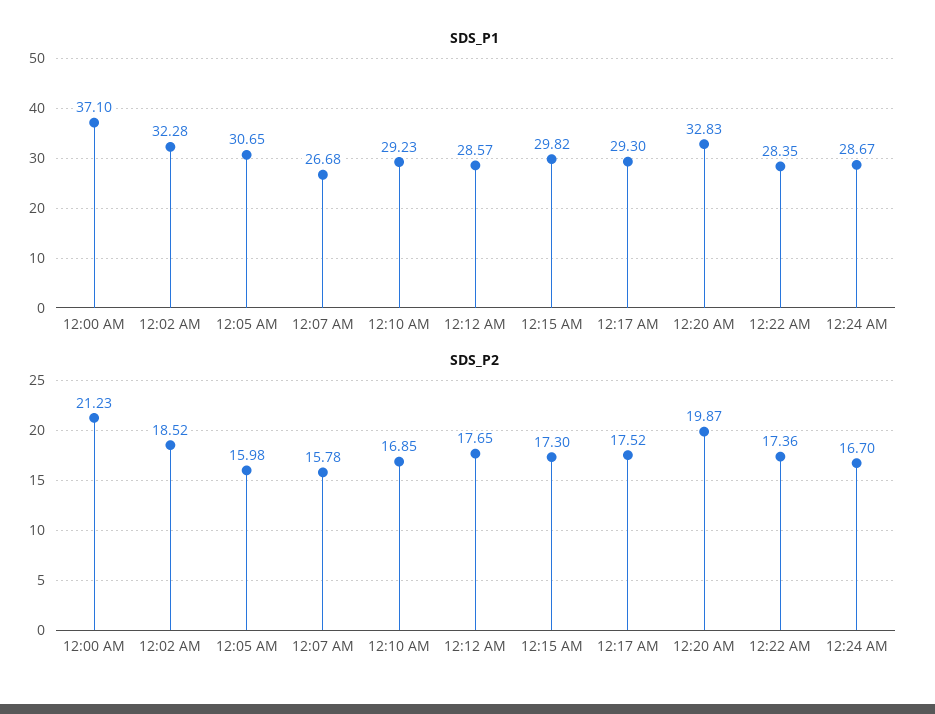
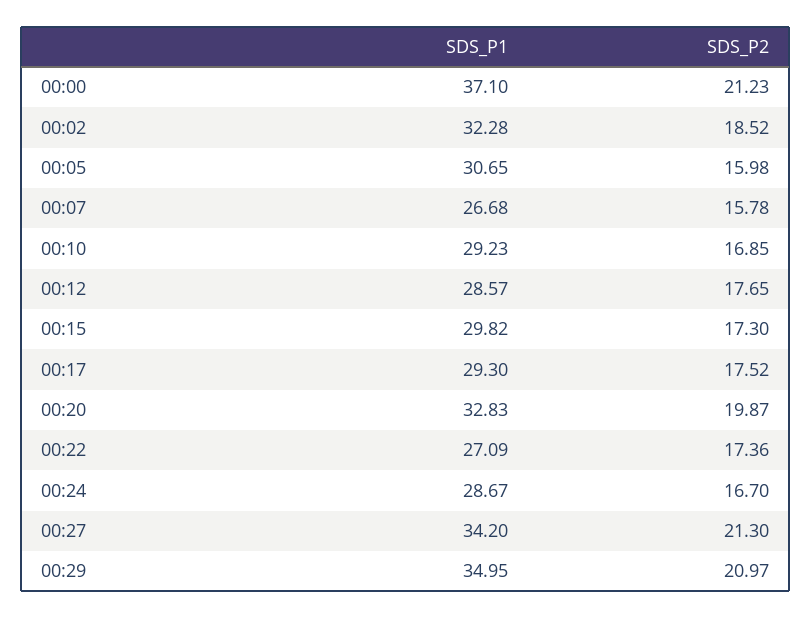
SDS_P1, 12:22 AM: 28.35 -> 27.09
SDS_P1, 00:27: none -> 34.2
SDS_P2, 00:27: none -> 21.3
SDS_P1, 00:29: none -> 34.95
SDS_P2, 00:29: none -> 20.97

